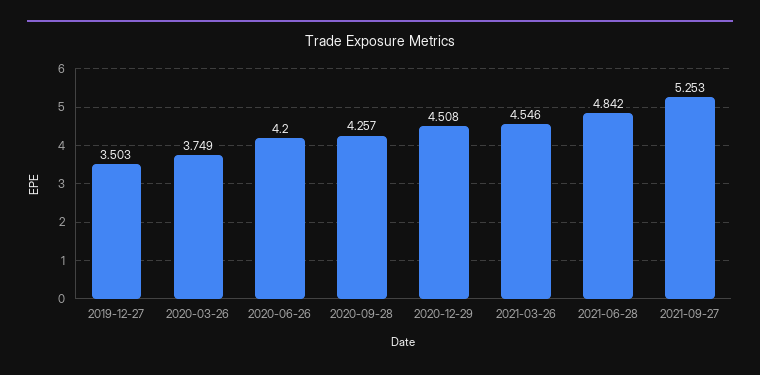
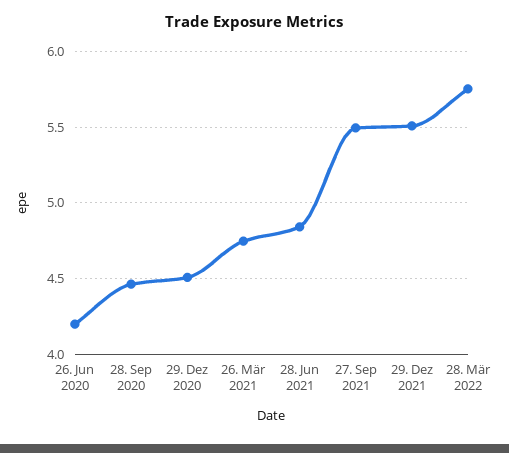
2019-12-27: 3.503 -> none
2020-03-26: 3.749 -> none
2020-09-28: 4.257 -> 4.45
2021-03-26: 4.546 -> 4.75
2021-09-27: 5.253 -> 5.5
29. Dez 2021: none -> 5.5
28. Mär 2022: none -> 5.75

